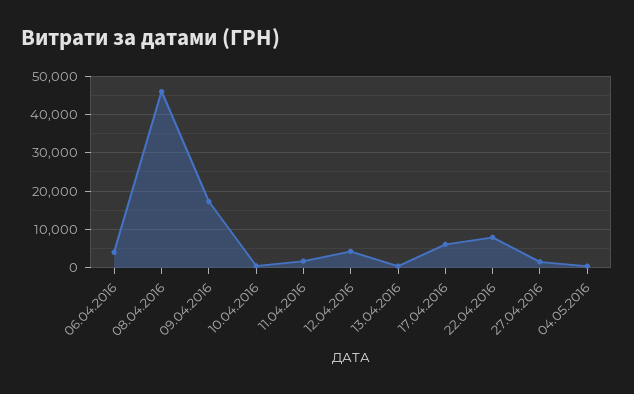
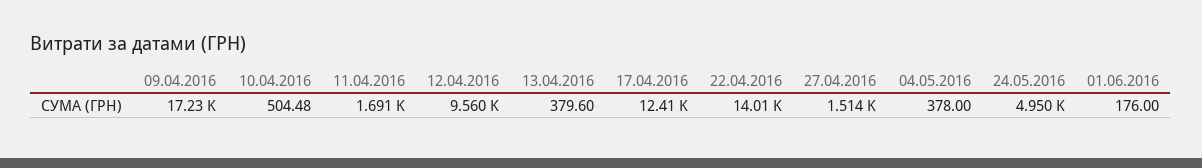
06.04.2016: 4000 -> none
08.04.2016: 46000 -> none
12.04.2016: 4000 -> 9560
17.04.2016: 6000 -> 12410
22.04.2016: 8000 -> 14010
24.05.2016: none -> 4950
01.06.2016: none -> 176

